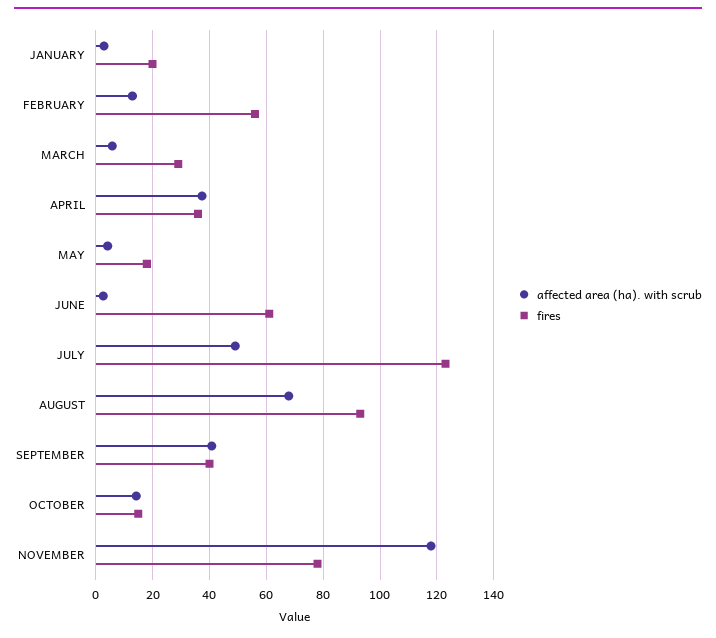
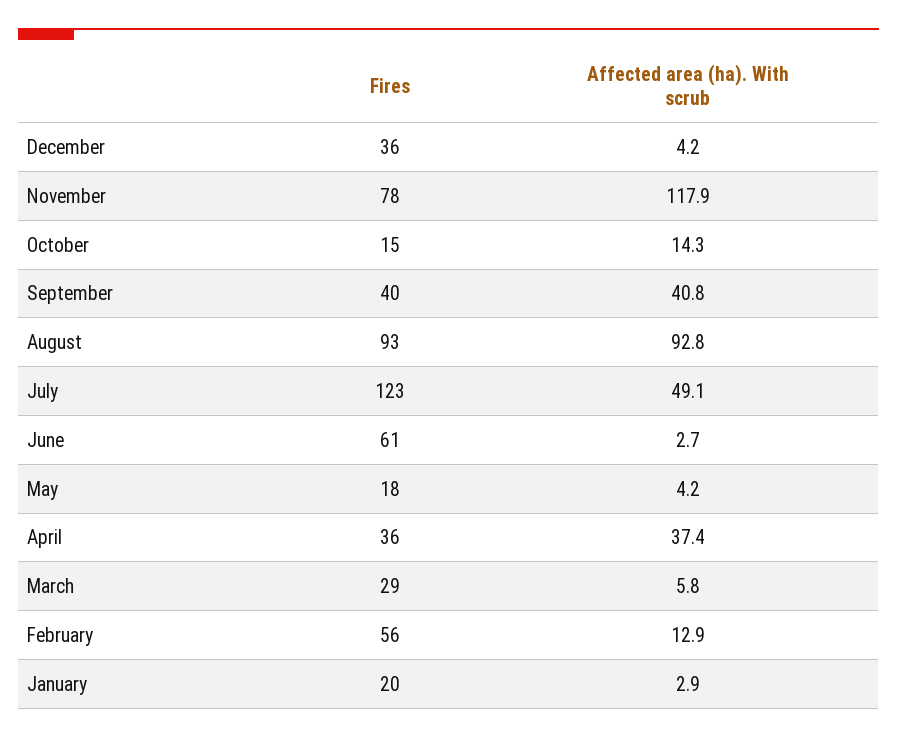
affected area (ha). with scrub, AUGUST: 67.5 -> 92.8
fires, December: none -> 36
affected area (ha). with scrub, December: none -> 4.2

